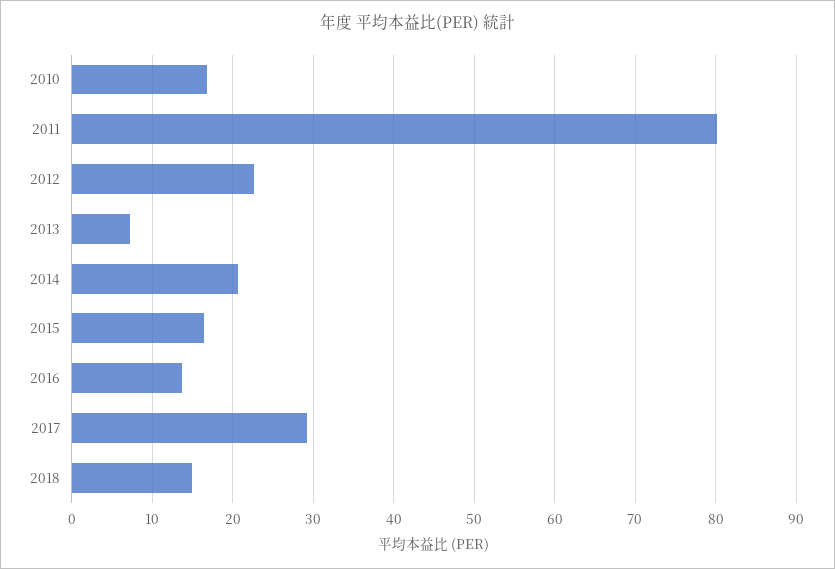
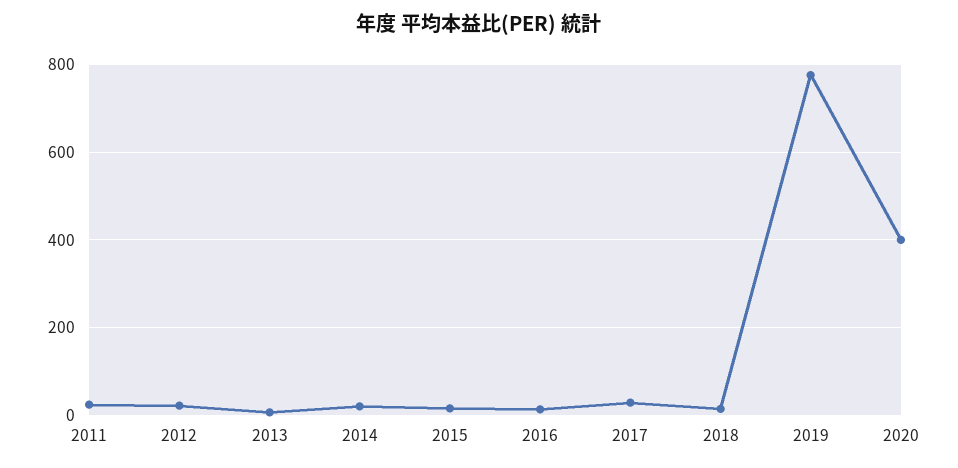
2010: 17 -> none
2011: 80 -> 20
2019: none -> 780
2020: none -> 400

